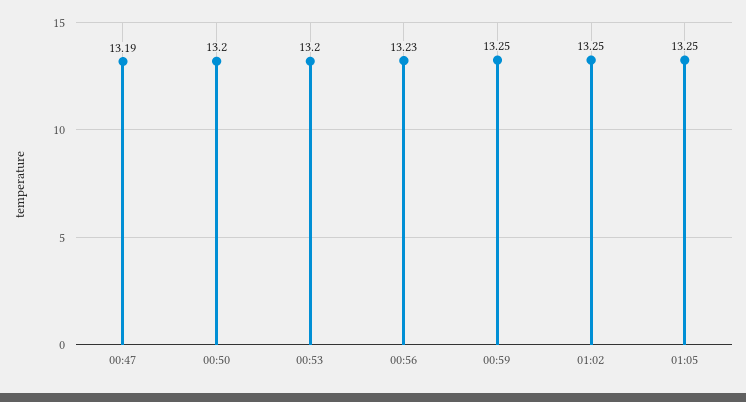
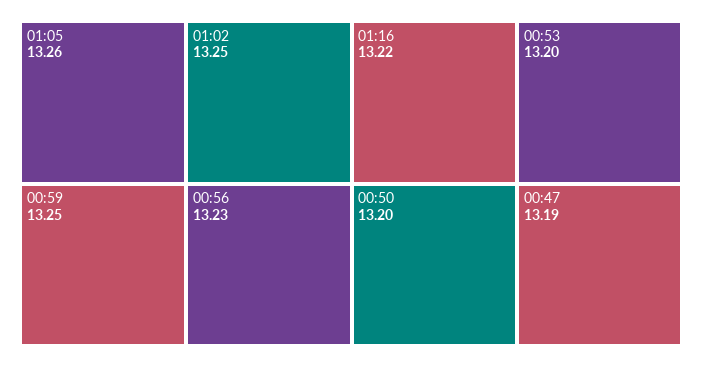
01:05: 13.25 -> 13.26
01:16: none -> 13.22

